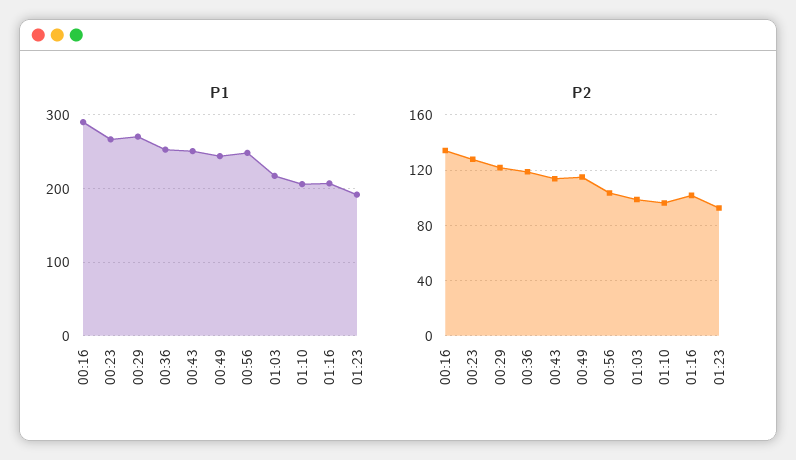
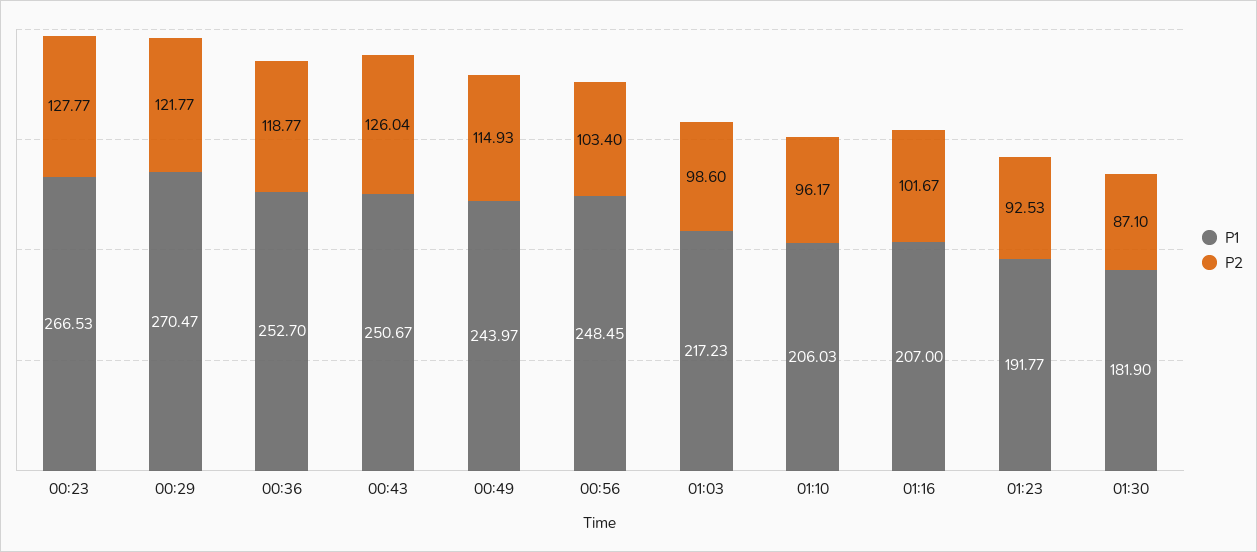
P1, 00:16: 290 -> none
P2, 00:16: 135 -> none
P2, 00:43: 115 -> 126.04
P1, 01:30: none -> 181.9
P2, 01:30: none -> 87.1

